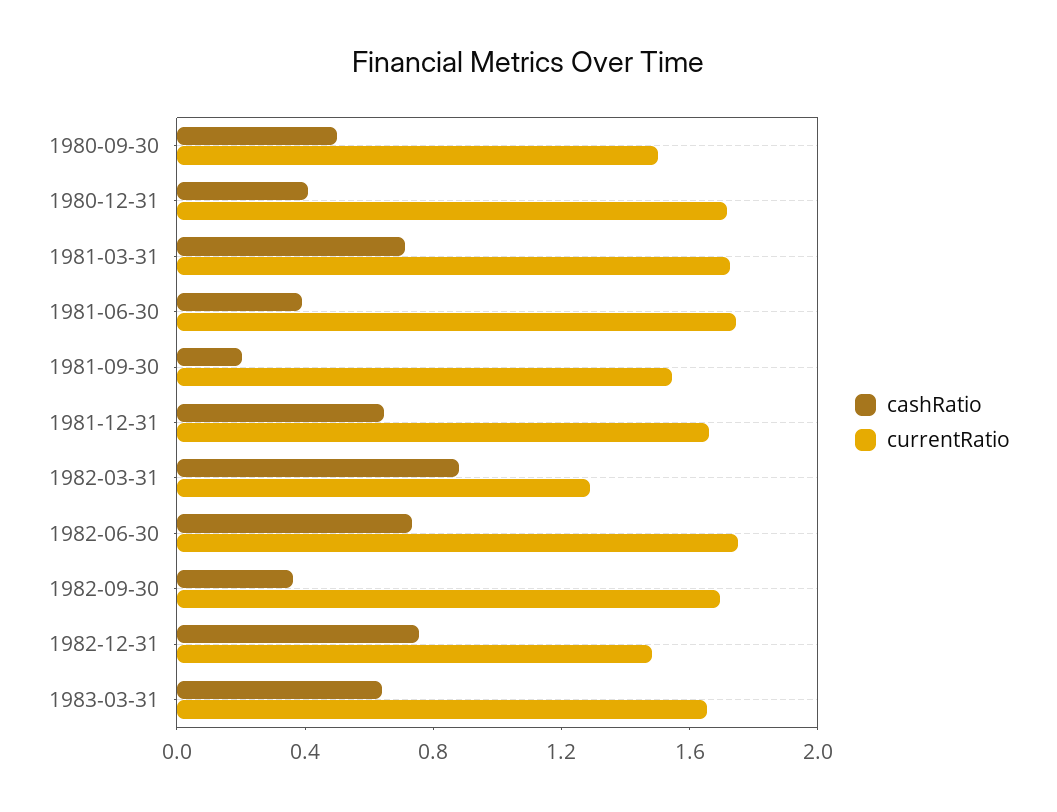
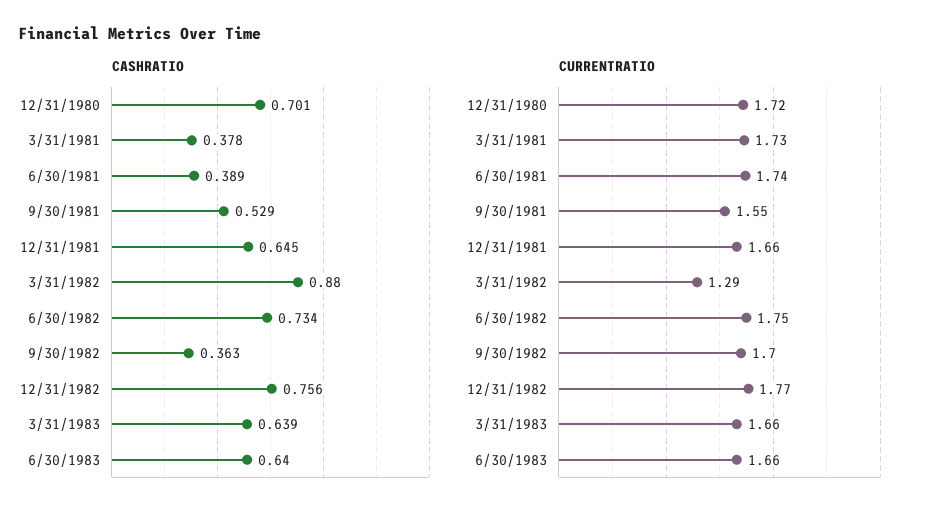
cashRatio, 1980-09-30: 0.5 -> none
currentRatio, 1980-09-30: 1.5 -> none
cashRatio, 1980-12-31: 0.4 -> 0.701
cashRatio, 1981-03-31: 0.7 -> 0.378
cashRatio, 1981-09-30: 0.2 -> 0.529
currentRatio, 1982-12-31: 1.5 -> 1.77
cashRatio, 6/30/1983: none -> 0.64
currentRatio, 6/30/1983: none -> 1.66

